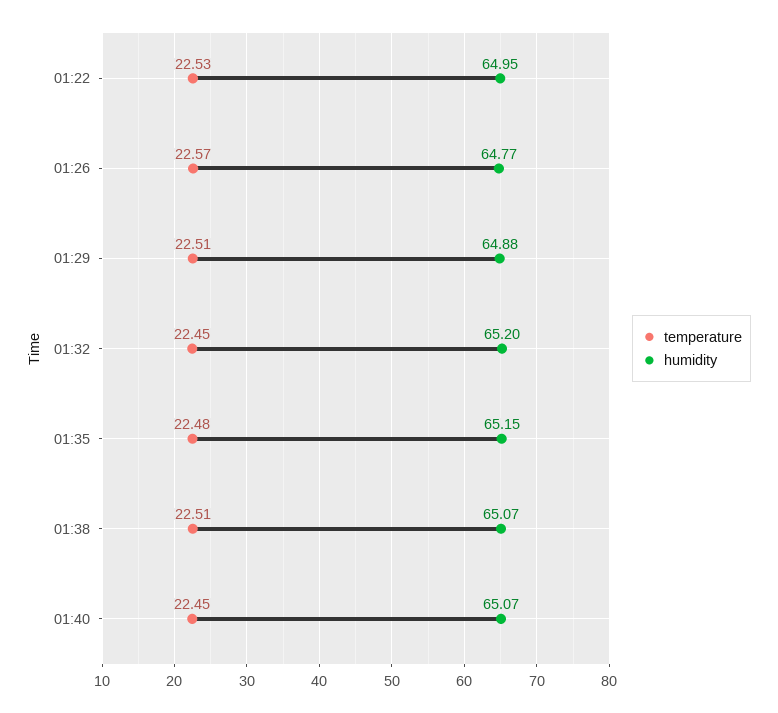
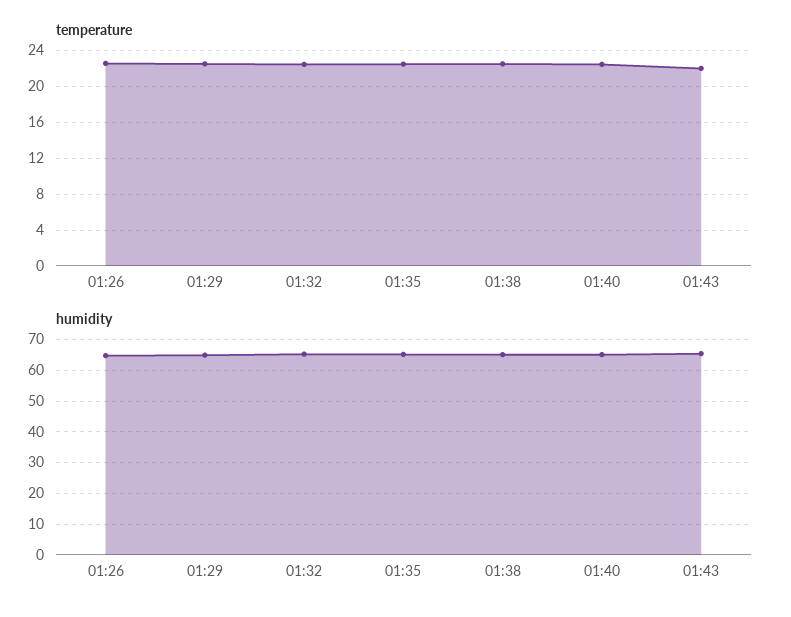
temperature, 01:22: 22.53 -> none
humidity, 01:22: 64.95 -> none
temperature, 01:43: none -> 22
humidity, 01:43: none -> 66

